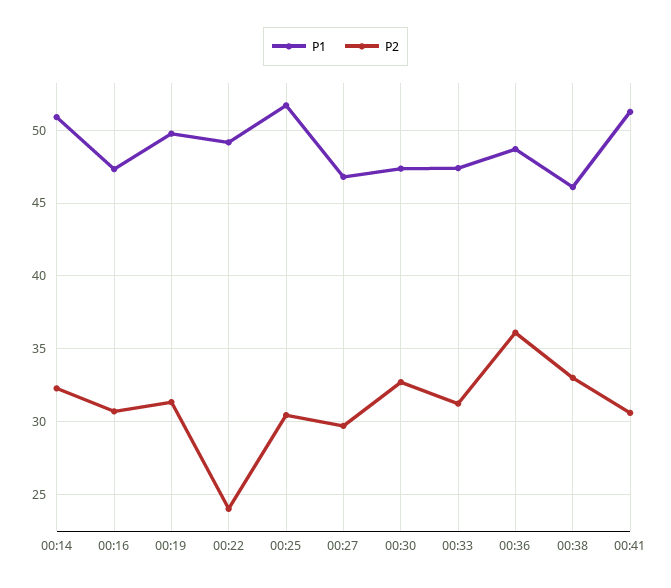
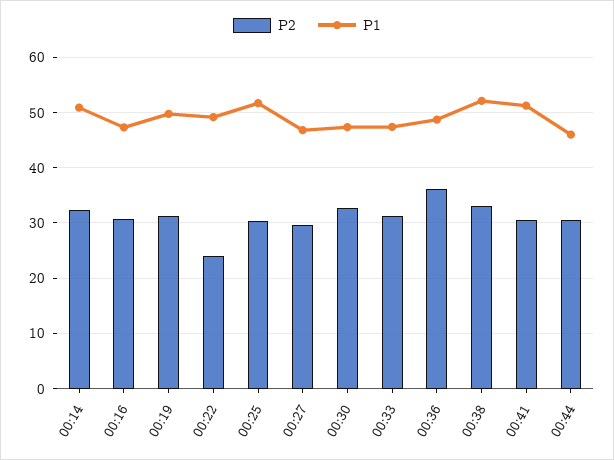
P1, 00:38: 46 -> 52
P2, 00:44: none -> 30
P1, 00:44: none -> 46

